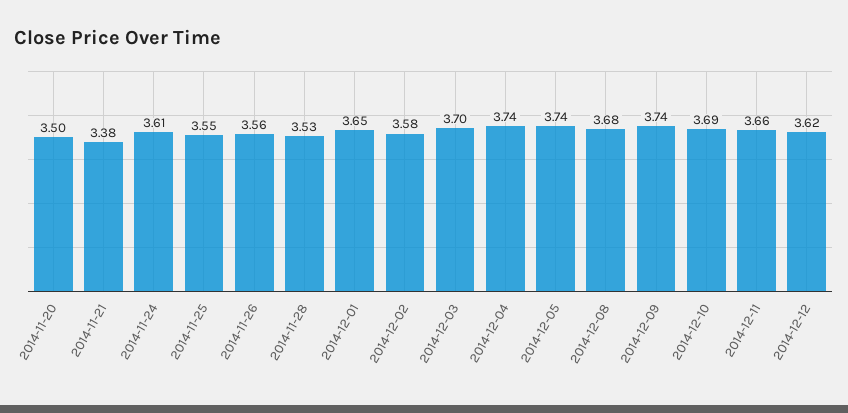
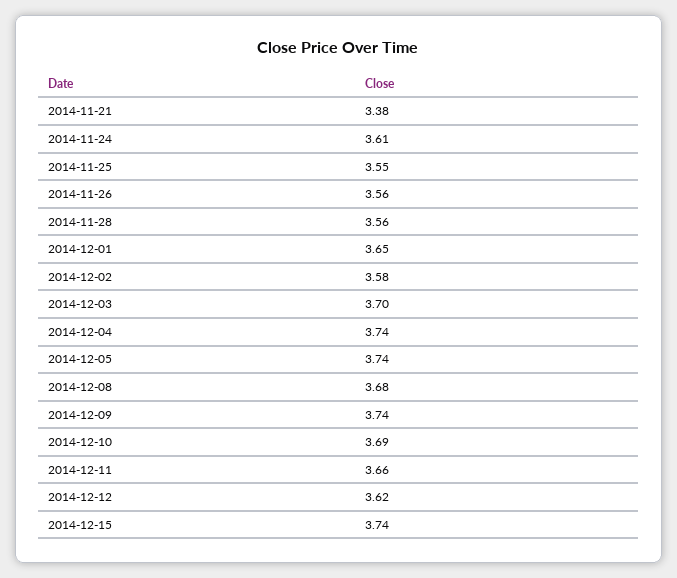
2014-11-20: 3.5 -> none
2014-11-28: 3.53 -> 3.56
2014-12-15: none -> 3.74

